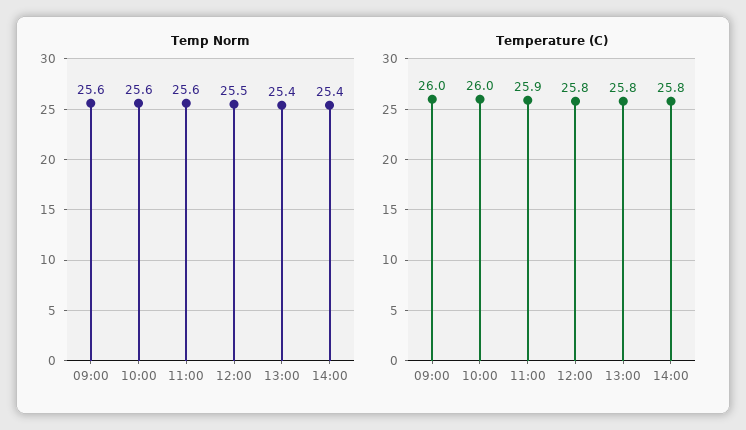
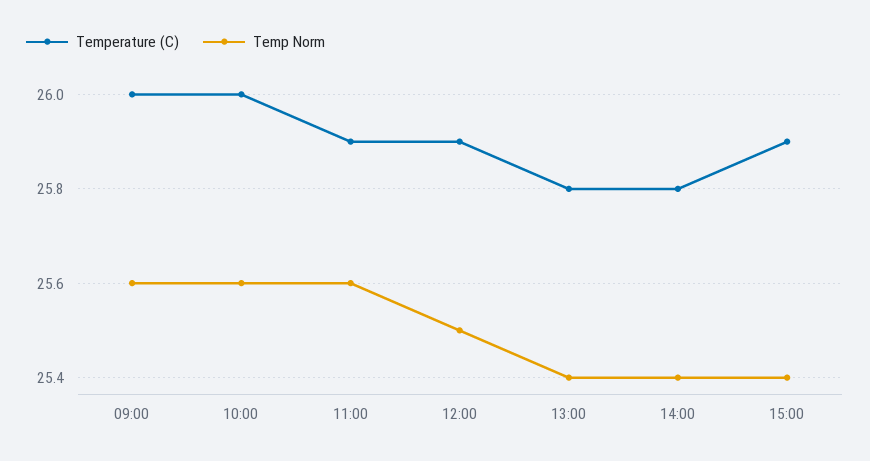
Temperature (C), 12:00: 25.8 -> 25.9
Temperature (C), 15:00: none -> 25.9
Temp Norm, 15:00: none -> 25.4

